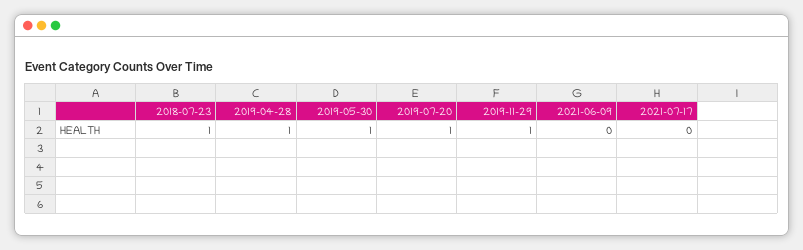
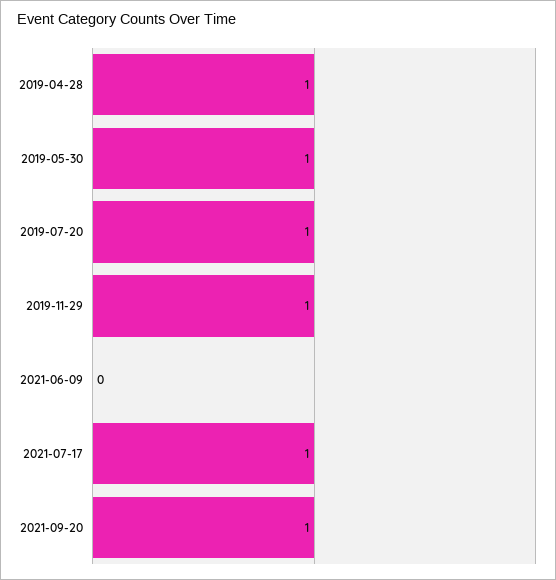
2018-07-23: 1 -> none
2021-07-17: 0 -> 1
2021-09-20: none -> 1

